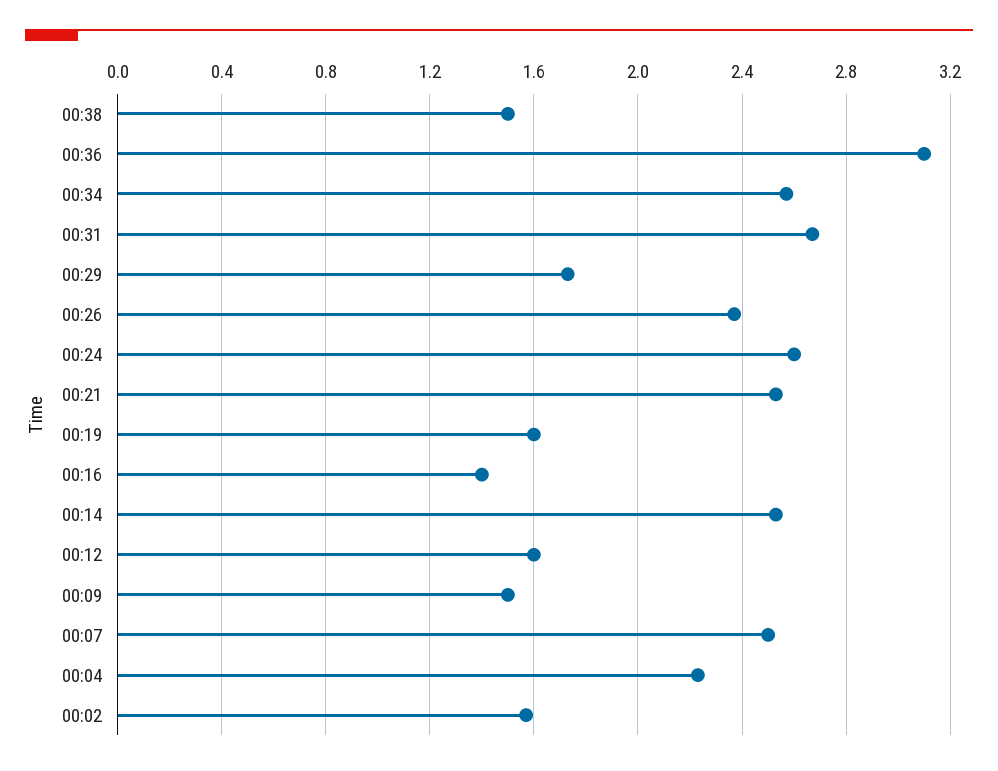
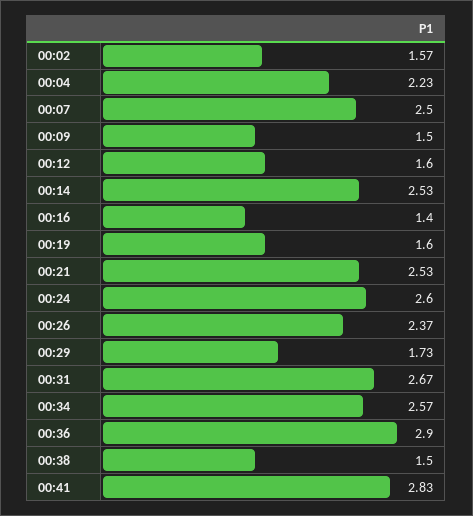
00:36: 3.1 -> 2.9
00:41: none -> 2.83

